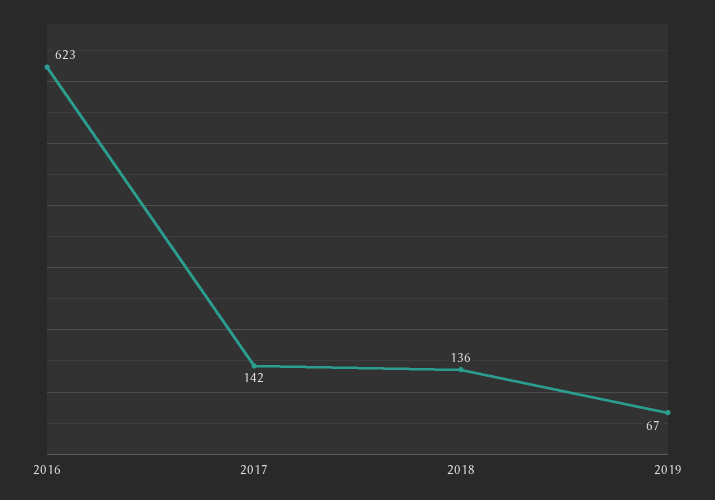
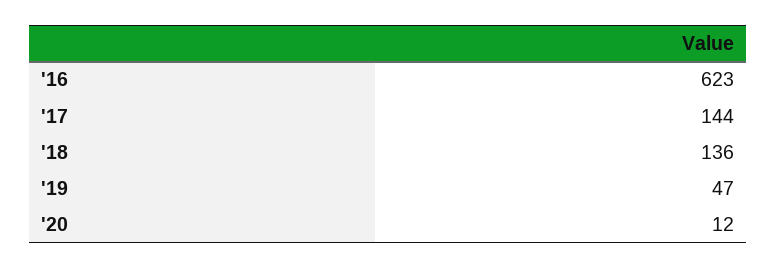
2017: 142 -> 144
2019: 67 -> 47
'20: none -> 12

